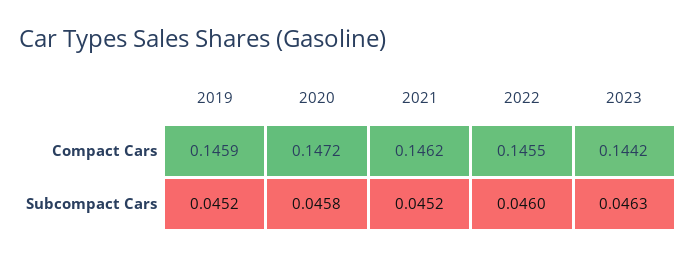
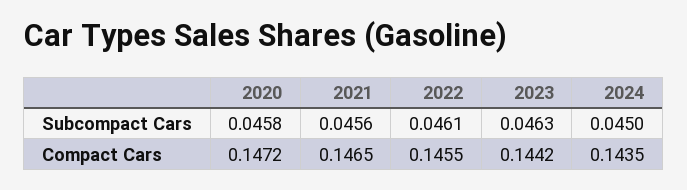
2019, Compact Cars: 0.1459 -> none
2021, Compact Cars: 0.1462 -> 0.1465
2019, Subcompact Cars: 0.0452 -> none
2021, Subcompact Cars: 0.0452 -> 0.0456
2022, Subcompact Cars: 0.046 -> 0.0461
2024, Subcompact Cars: none -> 0.045
2024, Compact Cars: none -> 0.1435

